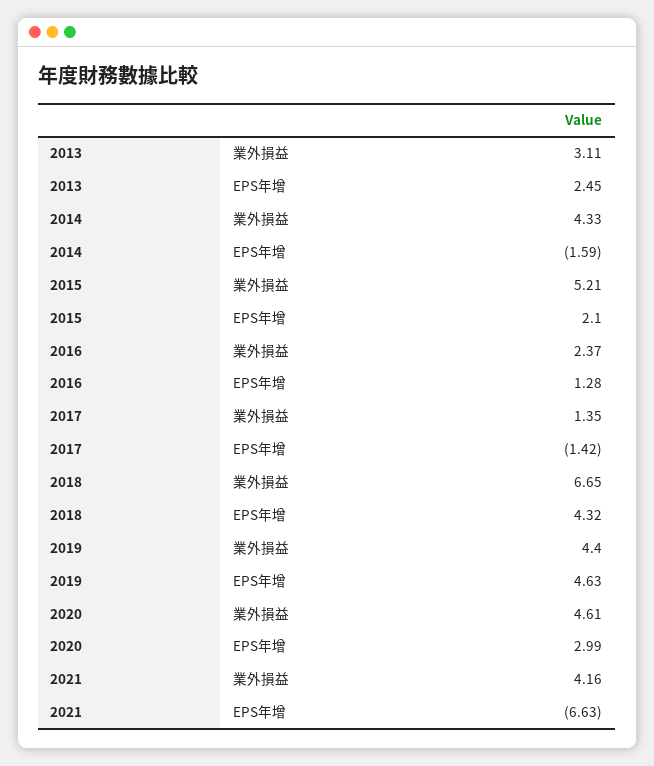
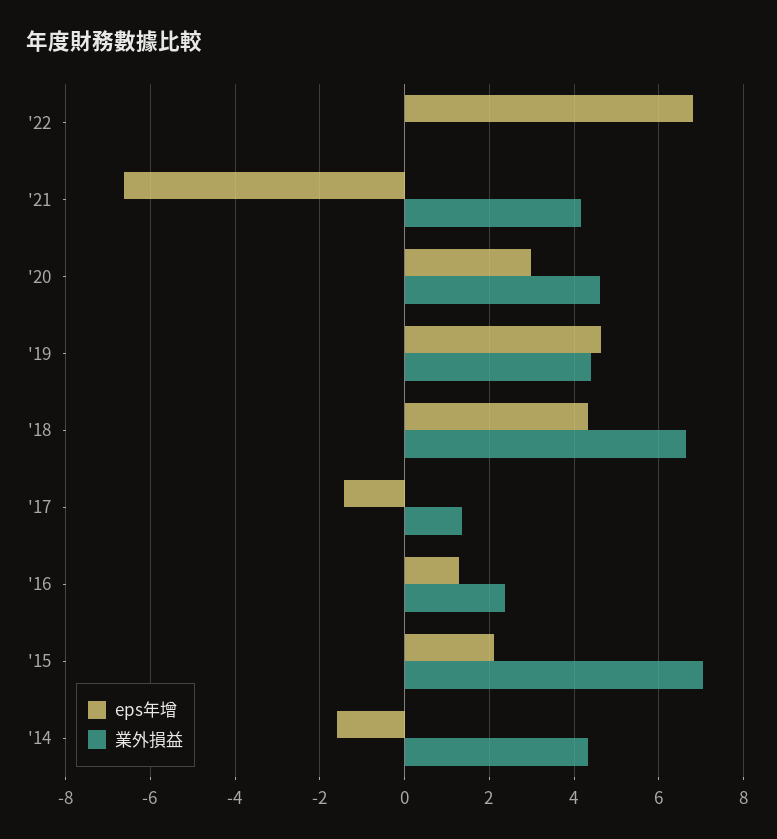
業外損益, 2013: 3.11 -> none
EPS年增, 2013: 2.45 -> none
業外損益, 2015: 5.21 -> 7
EPS年增, '22: none -> 6.8
業外損益, '22: none -> 0

